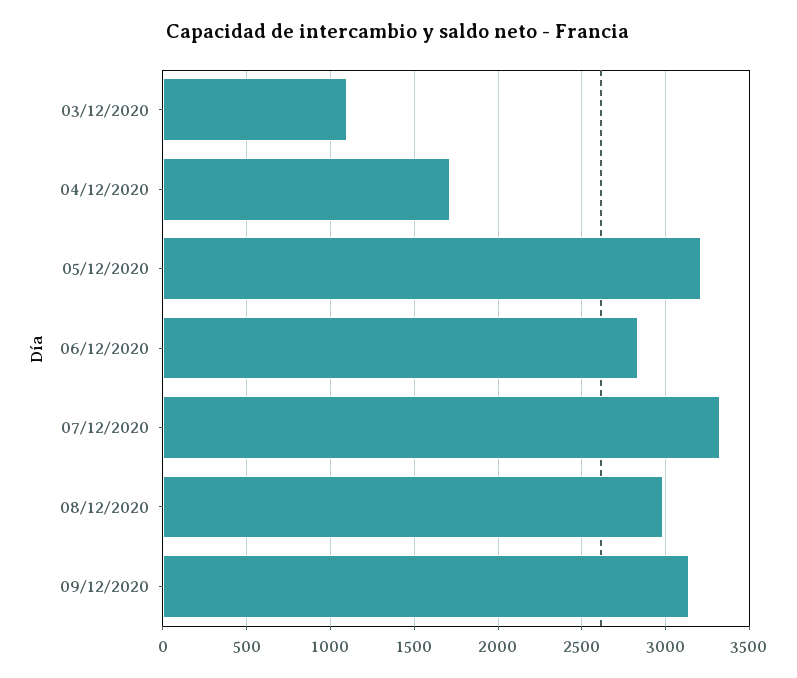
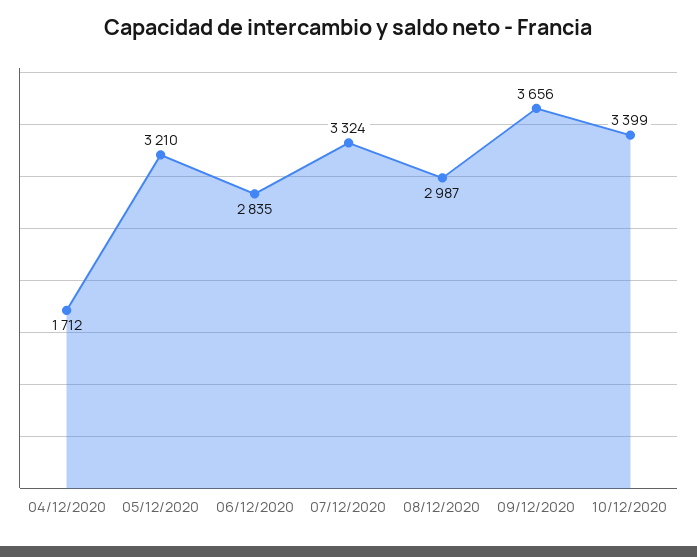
03/12/2020: 1100 -> none
09/12/2020: 3150 -> 3656
10/12/2020: none -> 3399

